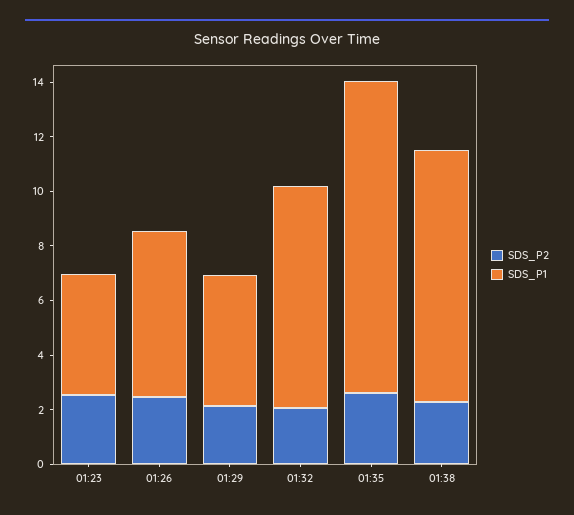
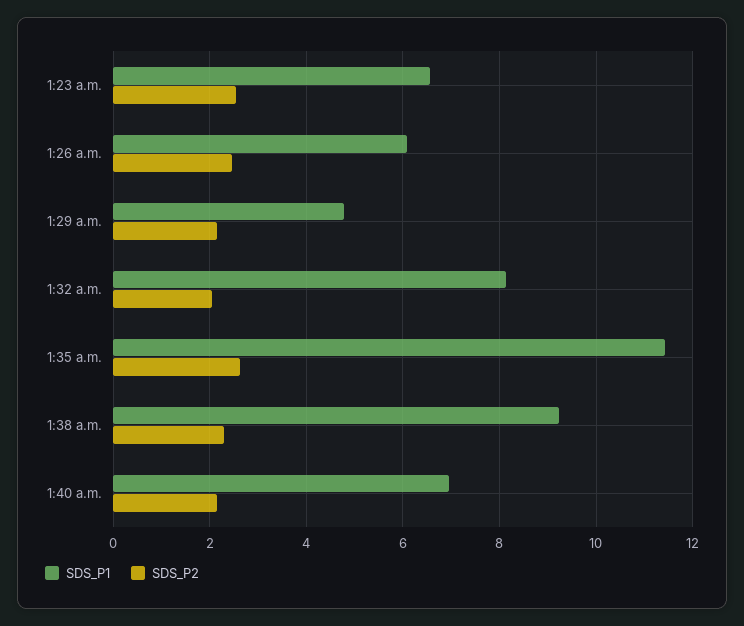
SDS_P1, 01:23: 4.5 -> 6.6
SDS_P1, 1:40 a.m.: none -> 7
SDS_P2, 1:40 a.m.: none -> 2.2

